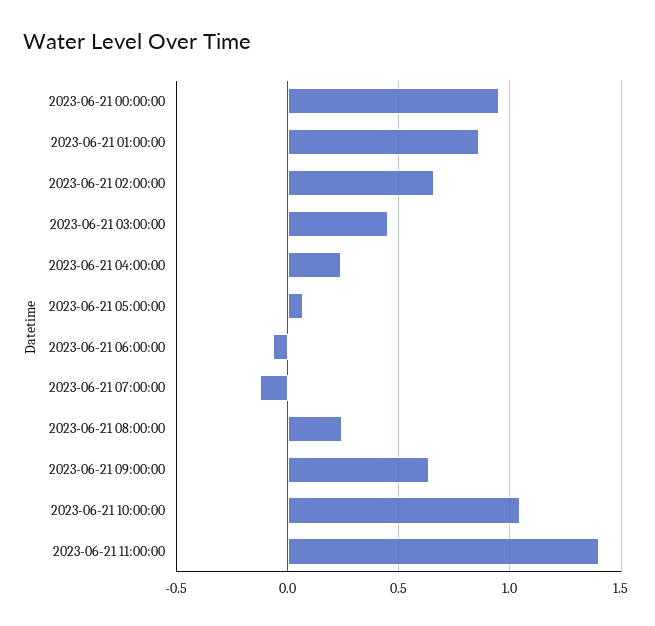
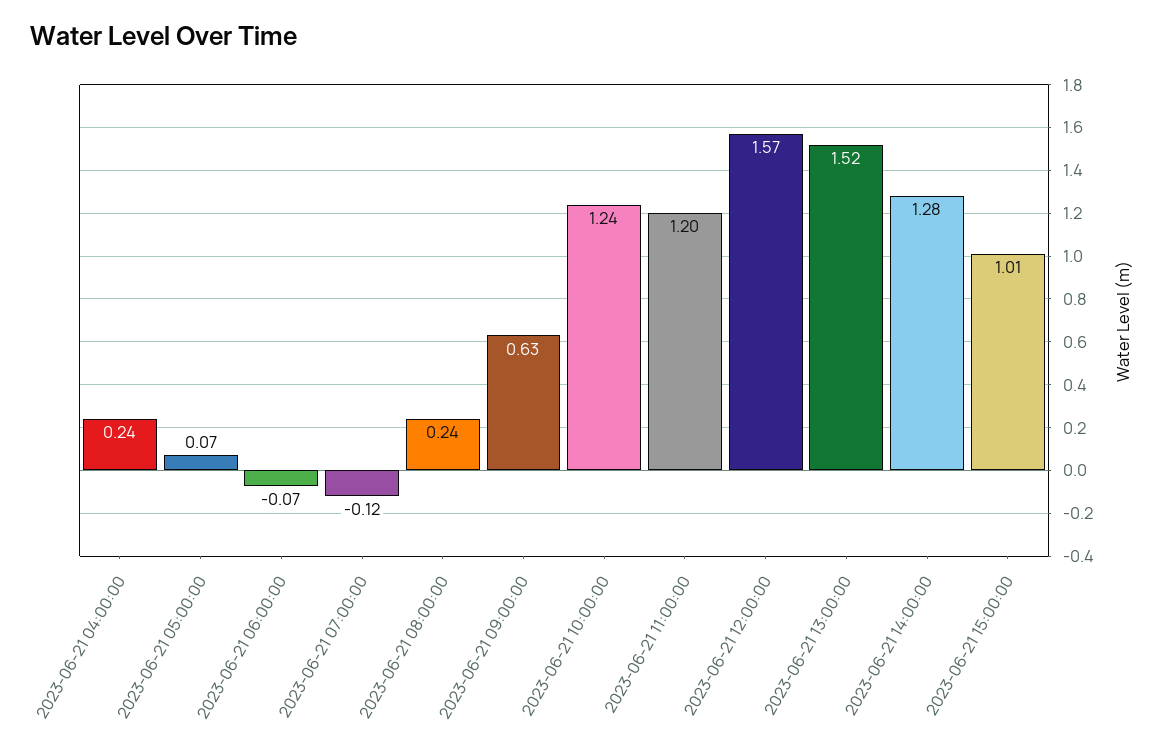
2023-06-21 00:00:00: 0.95 -> none
2023-06-21 01:00:00: 0.85 -> none
2023-06-21 02:00:00: 0.65 -> none
2023-06-21 03:00:00: 0.45 -> none
2023-06-21 10:00:00: 1.05 -> 1.24
2023-06-21 11:00:00: 1.4 -> 1.2
2023-06-21 12:00:00: none -> 1.57
2023-06-21 13:00:00: none -> 1.52
2023-06-21 14:00:00: none -> 1.28
2023-06-21 15:00:00: none -> 1.01

